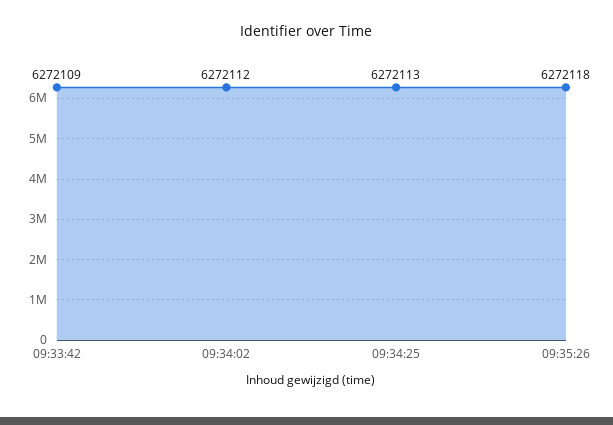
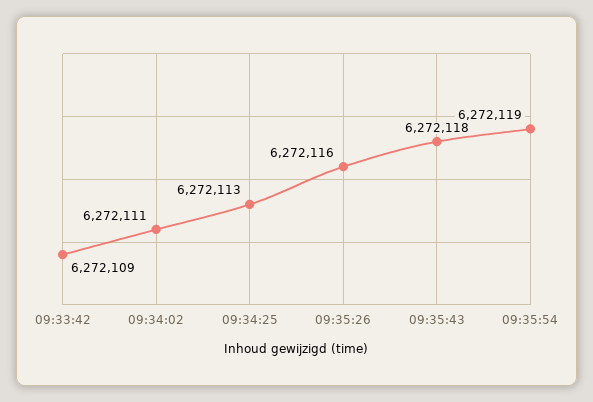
09:34:02: 6272112 -> 6272111
09:35:26: 6272118 -> 6272116
09:35:43: none -> 6272118
09:35:54: none -> 6272119

